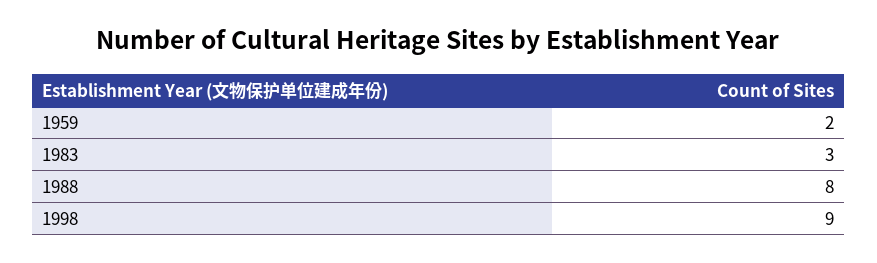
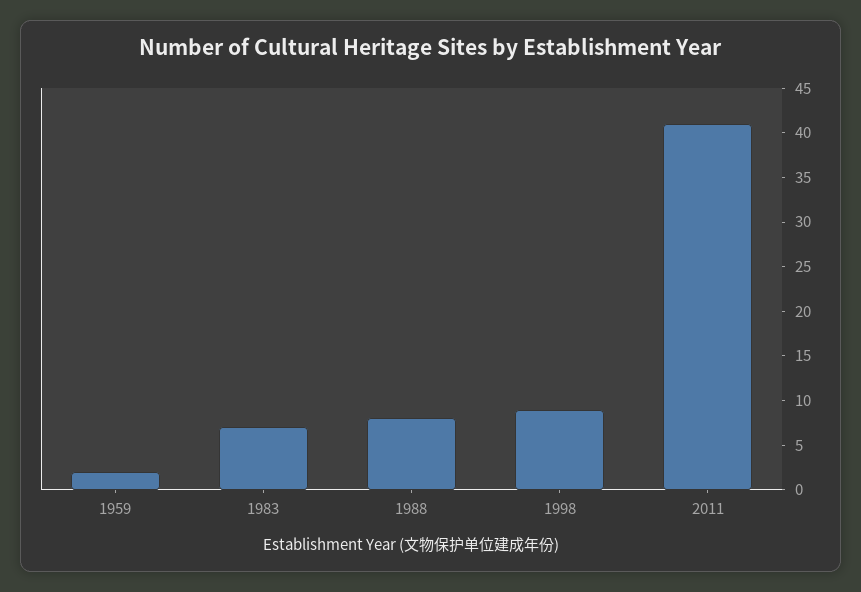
1983: 3 -> 7
2011: none -> 41

